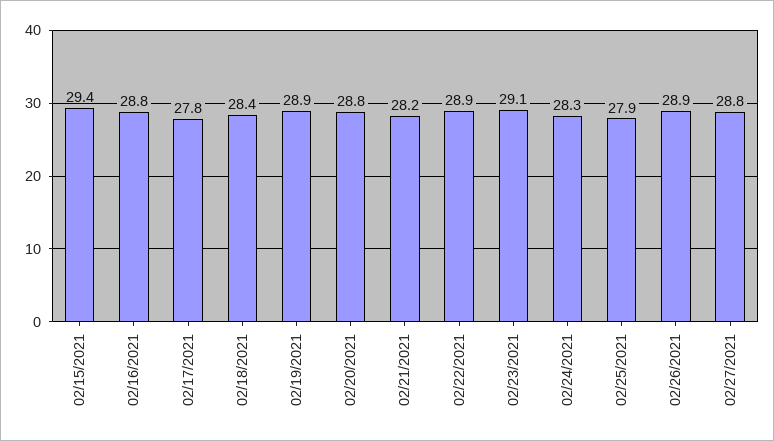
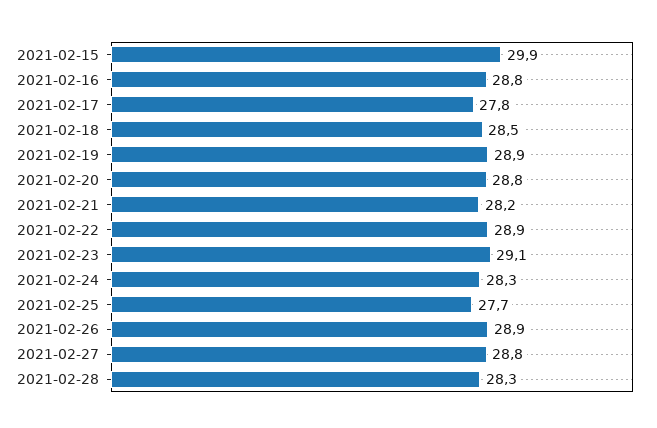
02/15/2021: 29.4 -> 29.9
02/18/2021: 28.4 -> 28.5
02/25/2021: 27.9 -> 27.7
2021-02-28: none -> 28.3

